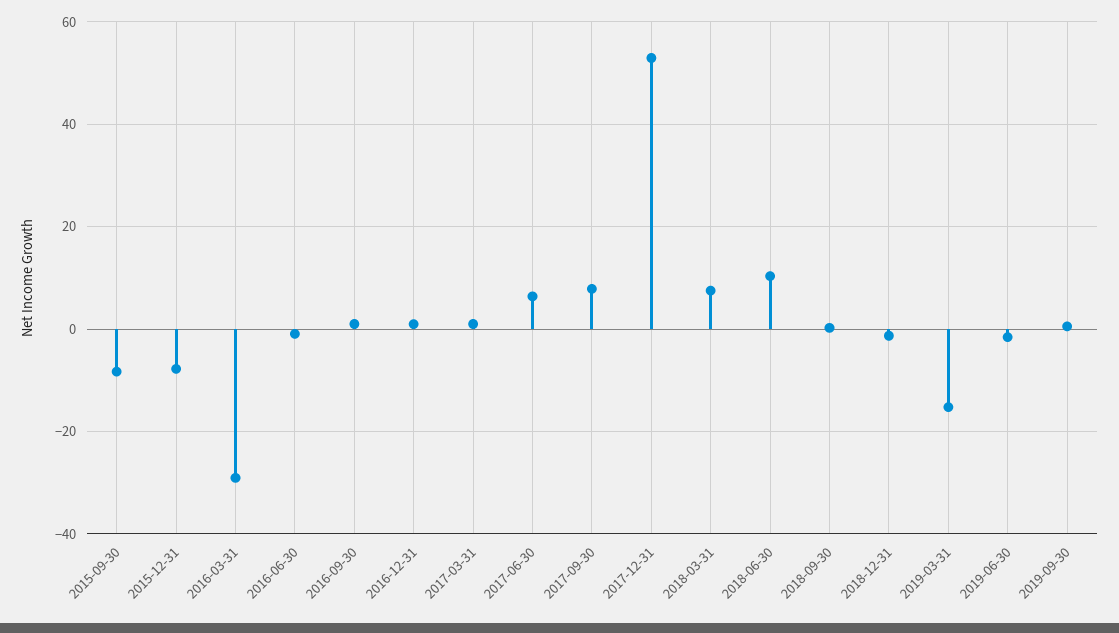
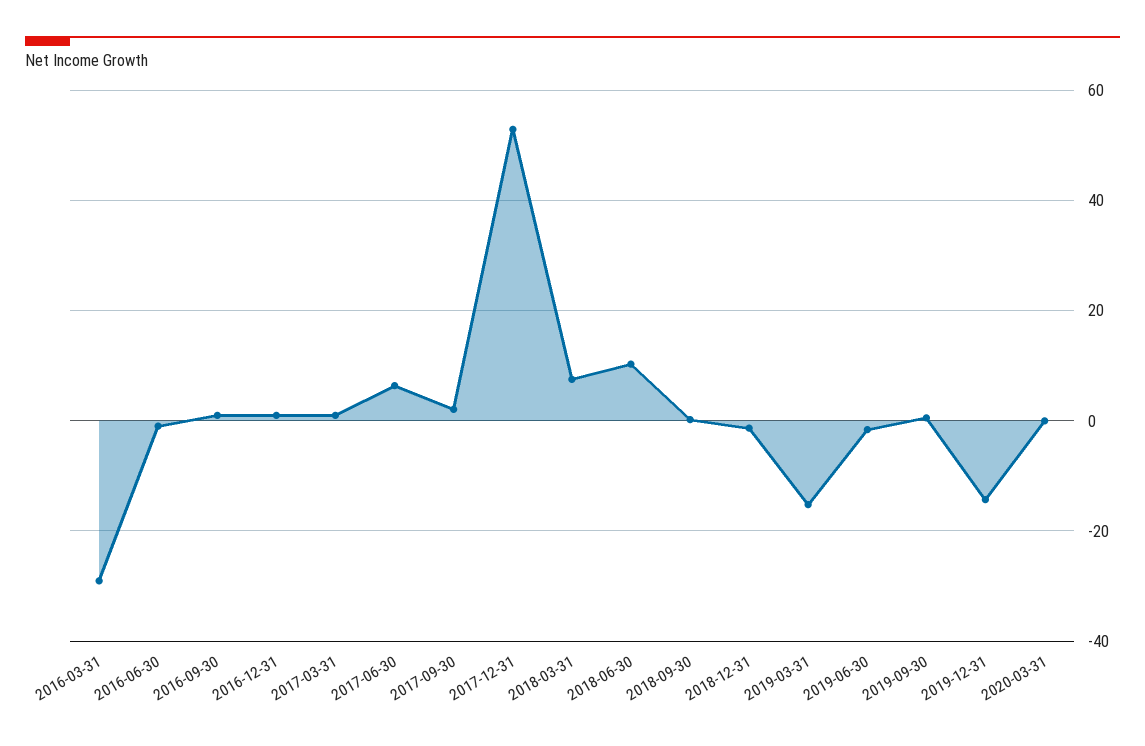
2015-09-30: -8 -> none
2015-12-31: -8 -> none
2017-09-30: 8 -> 2
2019-12-31: none -> -14
2020-03-31: none -> 0

